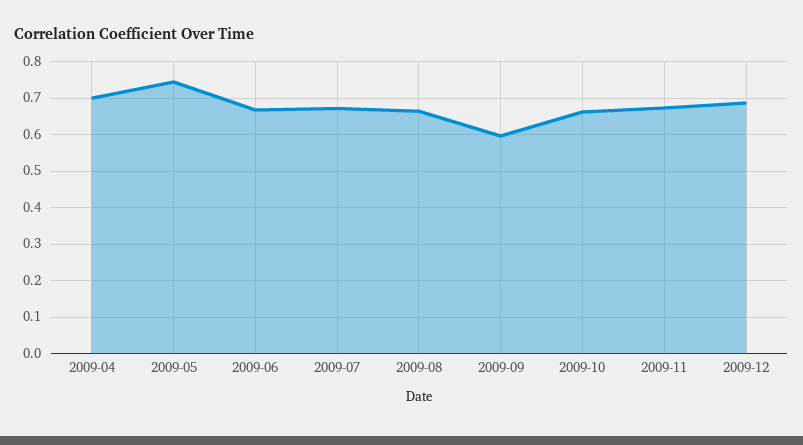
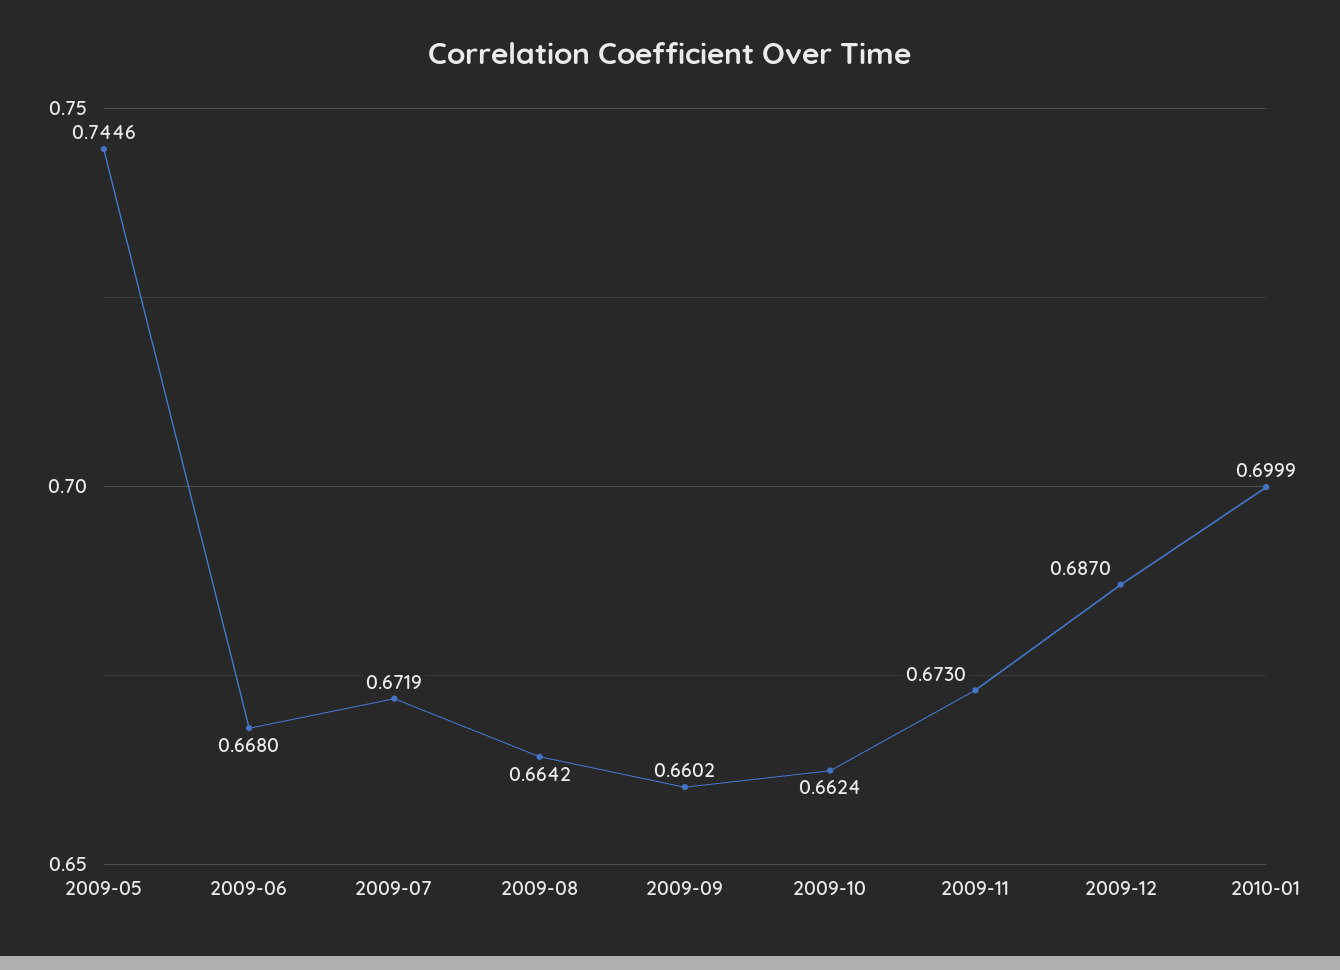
2009-04: 0.7 -> none
2009-09: 0.6 -> 0.6602
2010-01: none -> 0.6999

